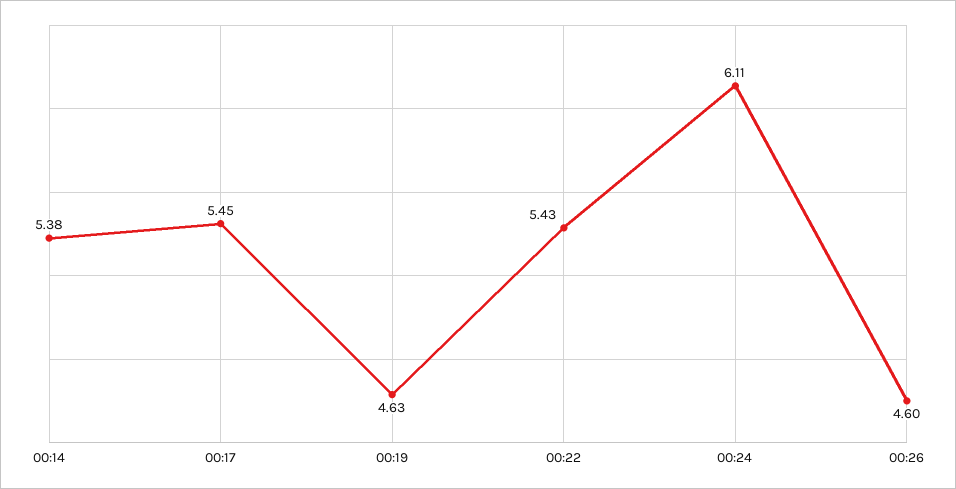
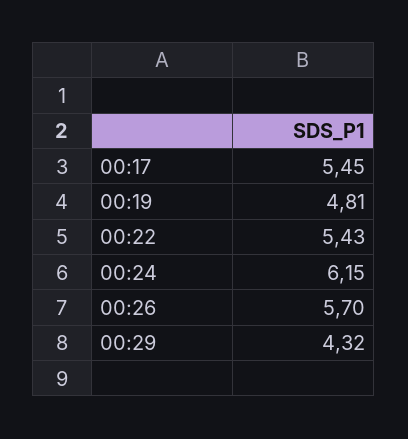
00:14: 5.38 -> none
00:19: 4.63 -> 4.81
00:24: 6.11 -> 6.15
00:26: 4.6 -> 5.7
00:29: none -> 4.32

